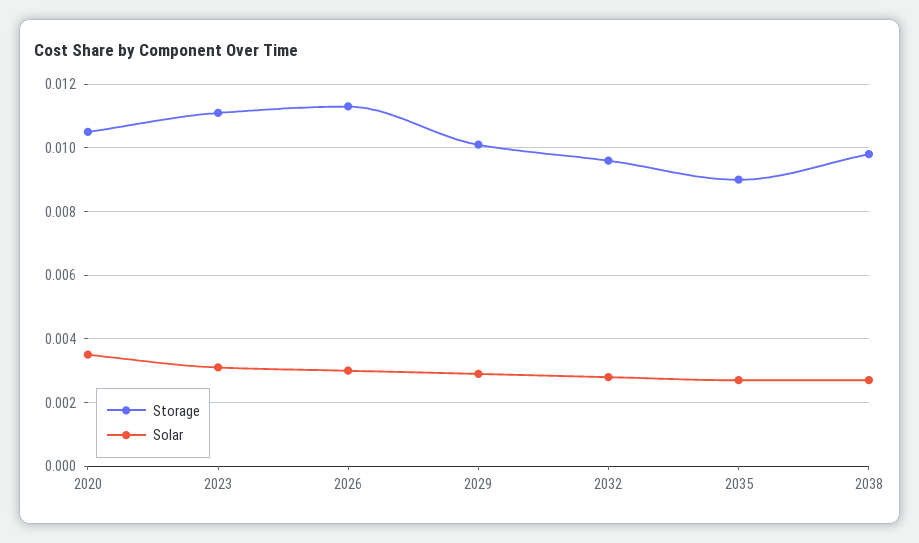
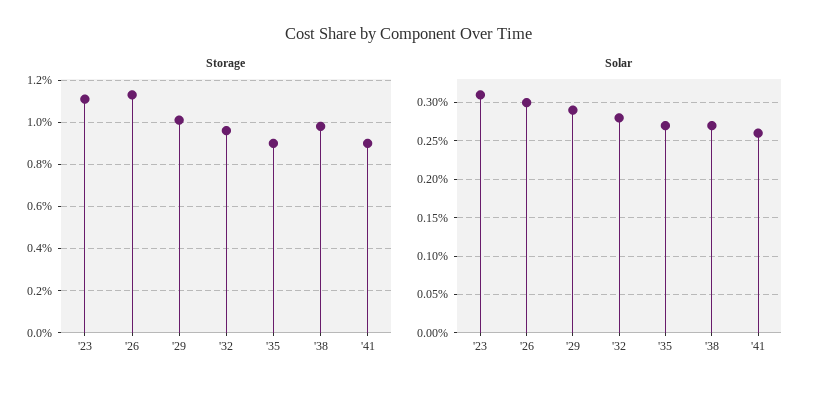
Storage, 2020: 0.0105 -> none
Solar, 2020: 0.0035 -> none
Storage, '41: none -> 0.009
Solar, '41: none -> 0.0026

